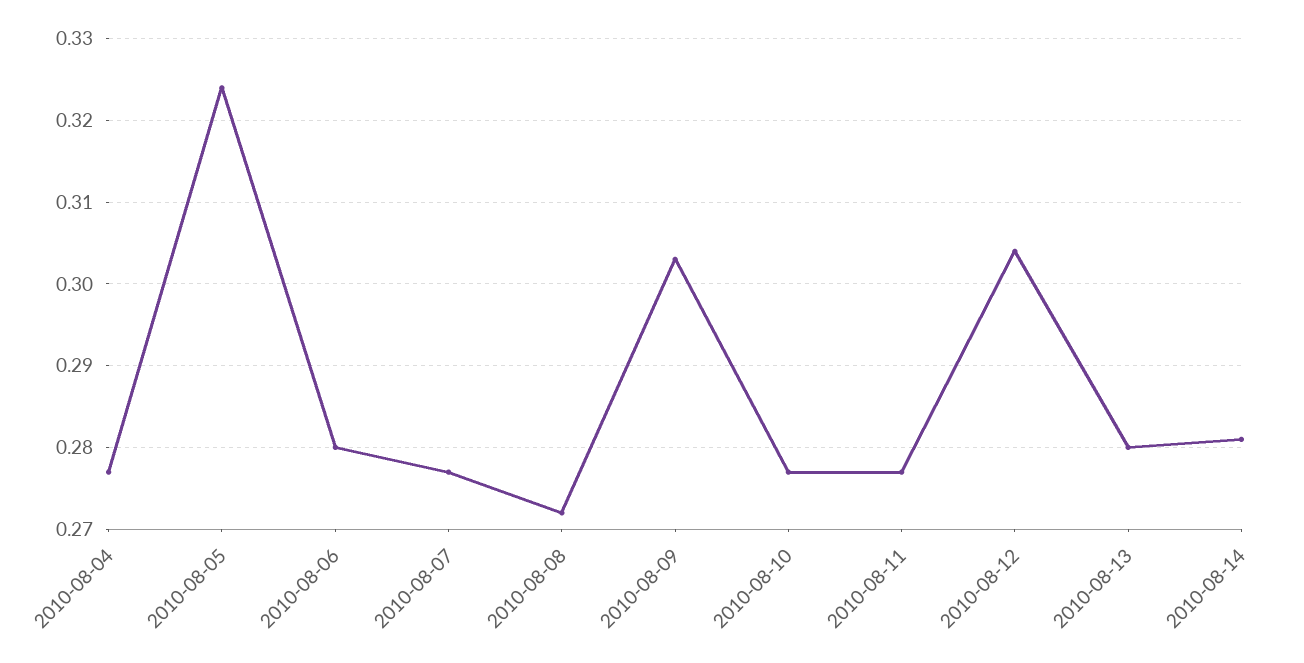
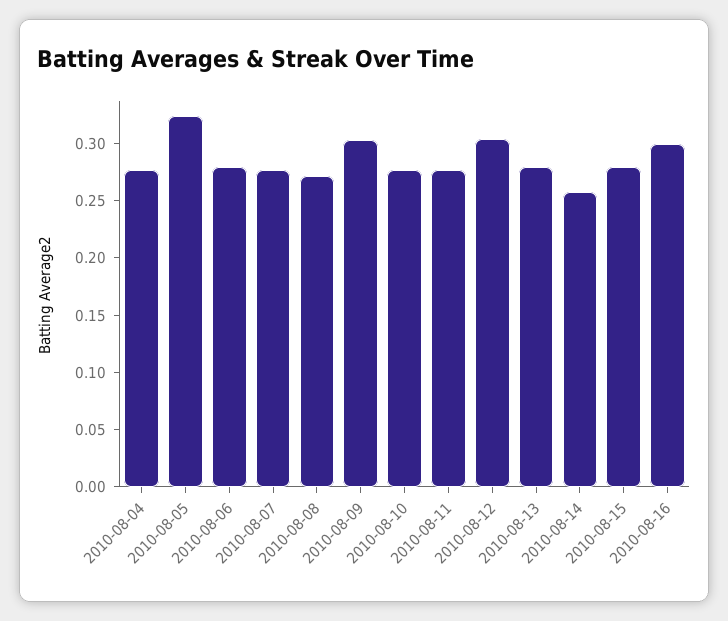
2010-08-14: 0.281 -> 0.26
2010-08-15: none -> 0.28
2010-08-16: none -> 0.3

